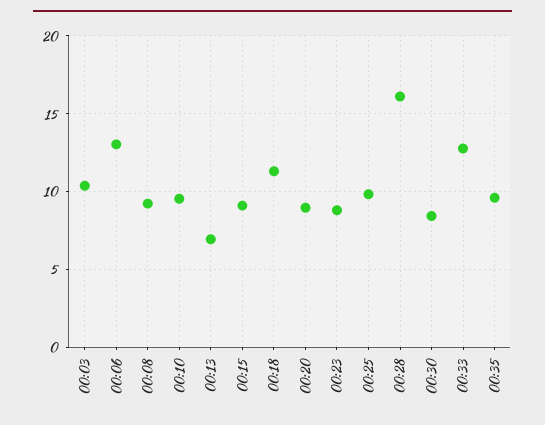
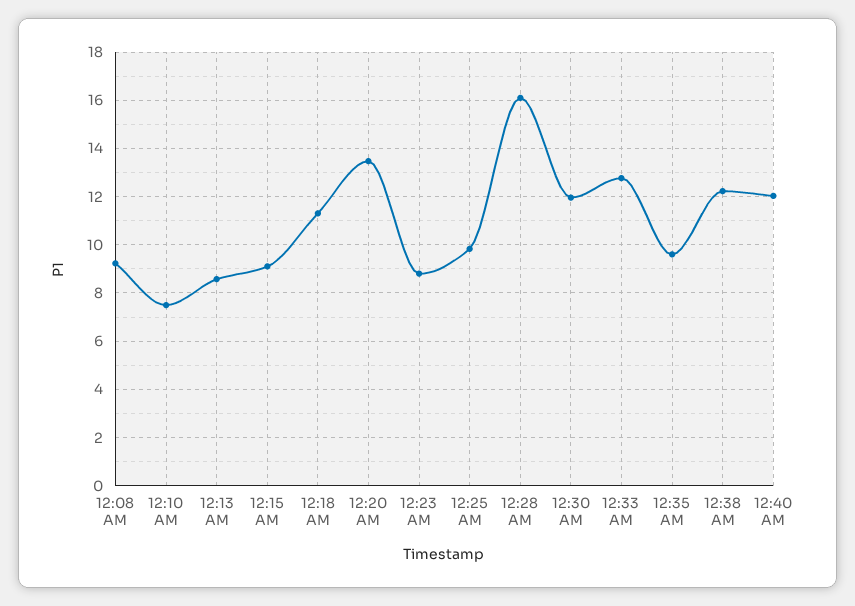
00:03: 10.5 -> none
00:06: 13 -> none
00:10: 9.5 -> 7.5
00:13: 7 -> 8.5
00:20: 9 -> 13.5
00:30: 8.5 -> 12
12:38 AM: none -> 12.25
12:40 AM: none -> 12

